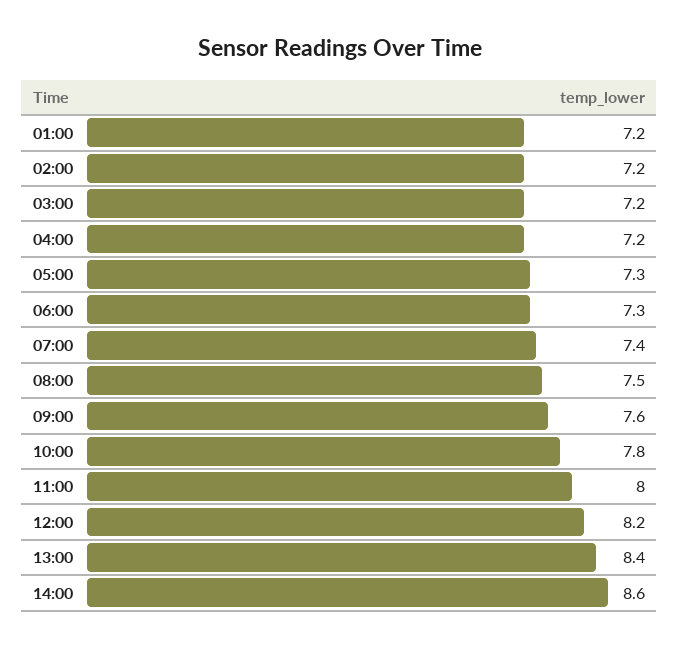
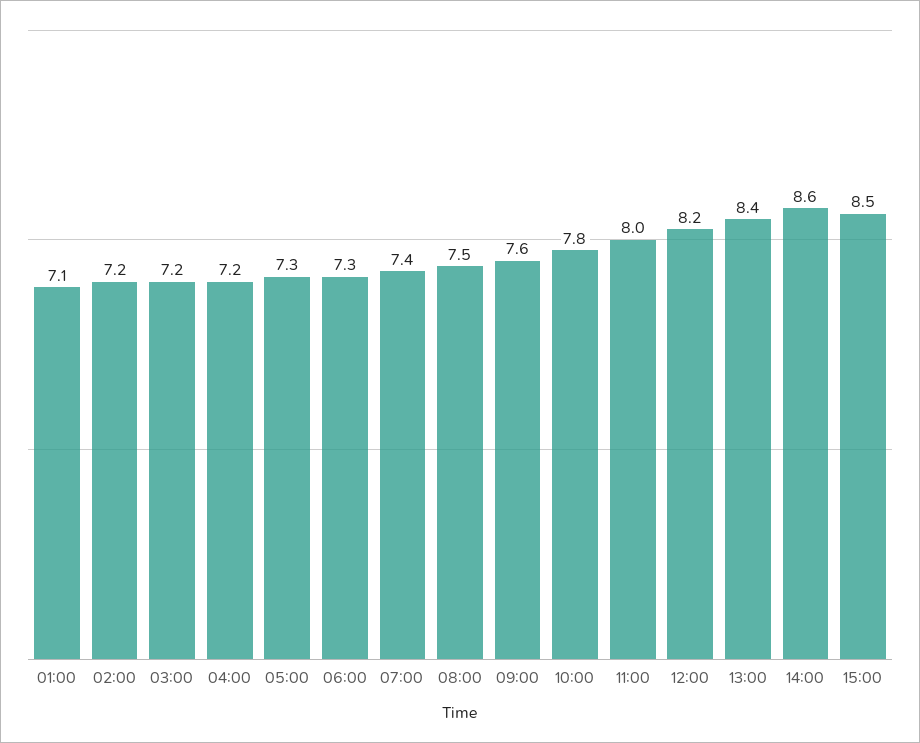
01:00: 7.2 -> 7.1
15:00: none -> 8.5

